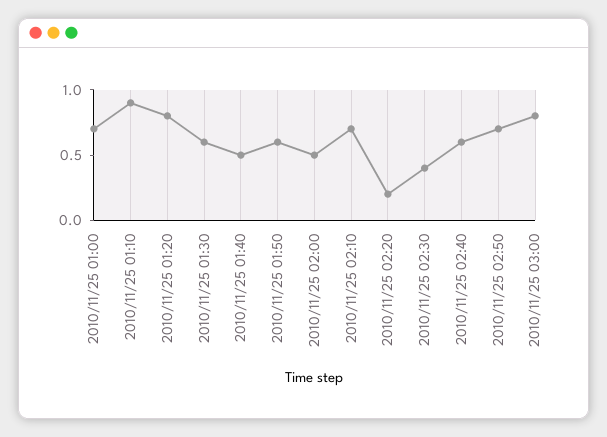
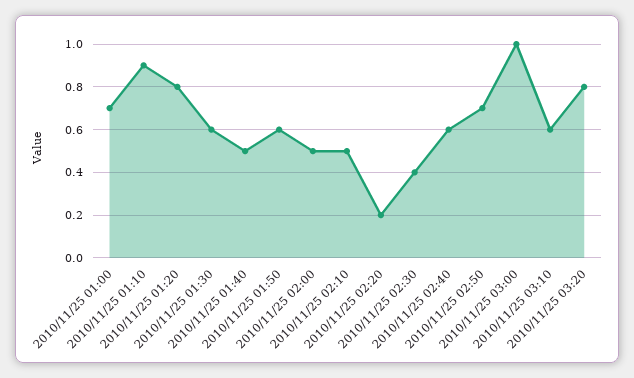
2010/11/25 02:10: 0.7 -> 0.5
2010/11/25 03:00: 0.8 -> 1
2010/11/25 03:10: none -> 0.6
2010/11/25 03:20: none -> 0.8

